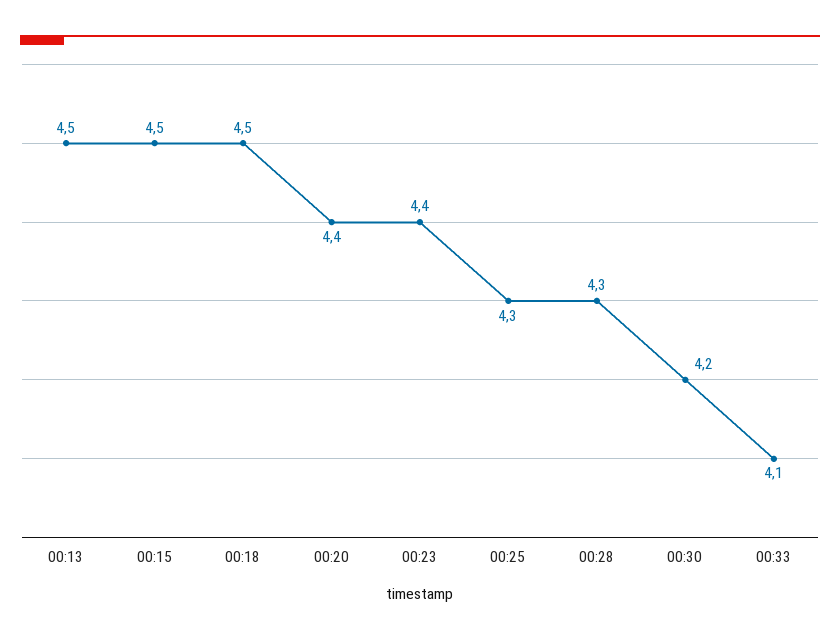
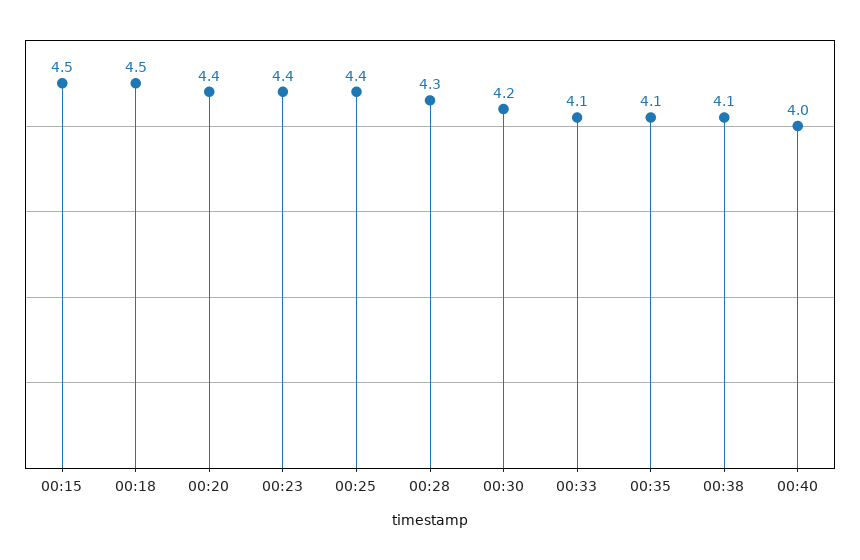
00:13: 4.5 -> none
00:25: 4.3 -> 4.4
00:35: none -> 4.1
00:38: none -> 4.1
00:40: none -> 4

